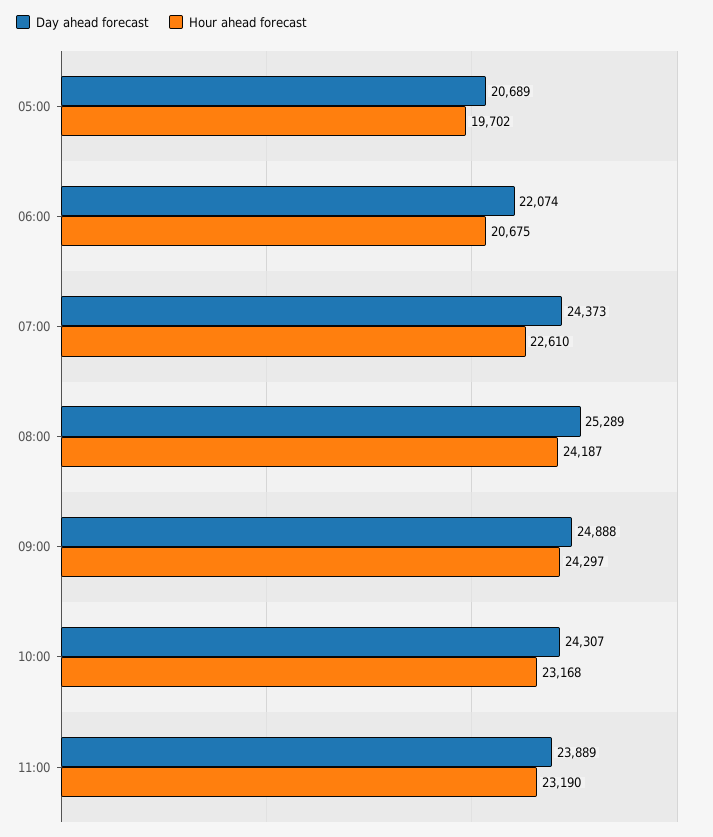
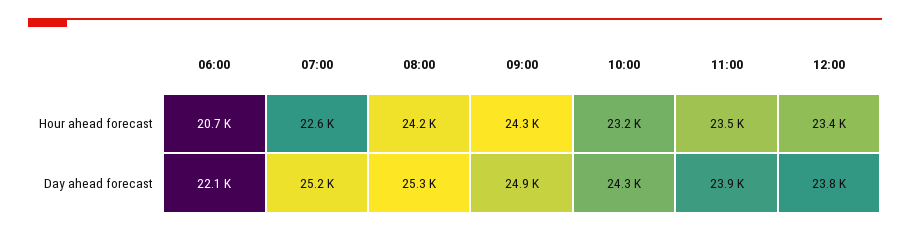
Day ahead forecast, 05:00: 20689 -> none
Hour ahead forecast, 05:00: 19702 -> none
Day ahead forecast, 07:00: 24373 -> 25200
Hour ahead forecast, 11:00: 23190 -> 23500
Hour ahead forecast, 12:00: none -> 23400
Day ahead forecast, 12:00: none -> 23800

